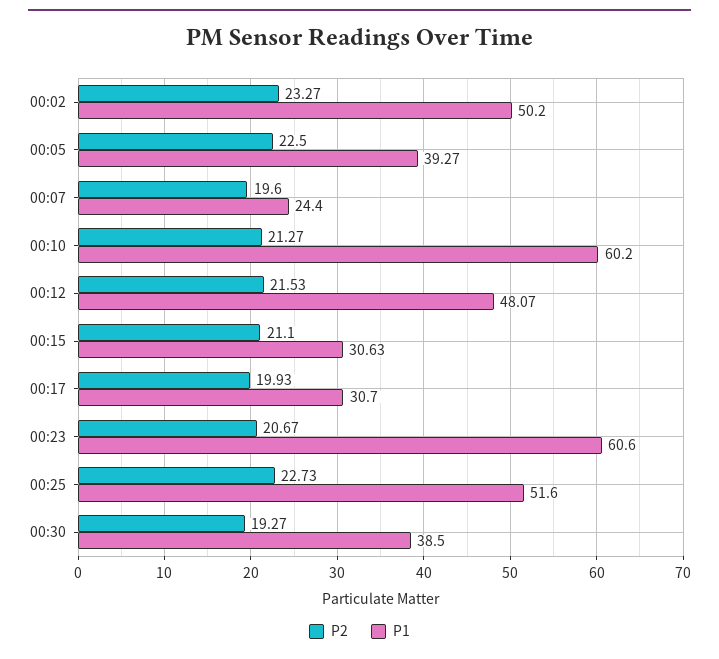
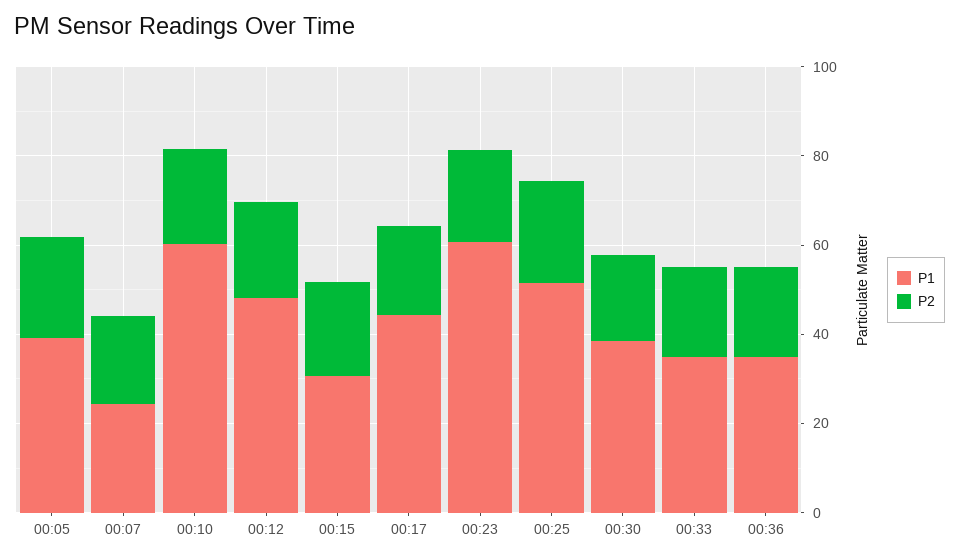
P2, 00:02: 23.27 -> none
P1, 00:02: 50.2 -> none
P1, 00:17: 30.7 -> 45
P1, 00:33: none -> 35
P2, 00:33: none -> 20
P1, 00:36: none -> 35
P2, 00:36: none -> 20

